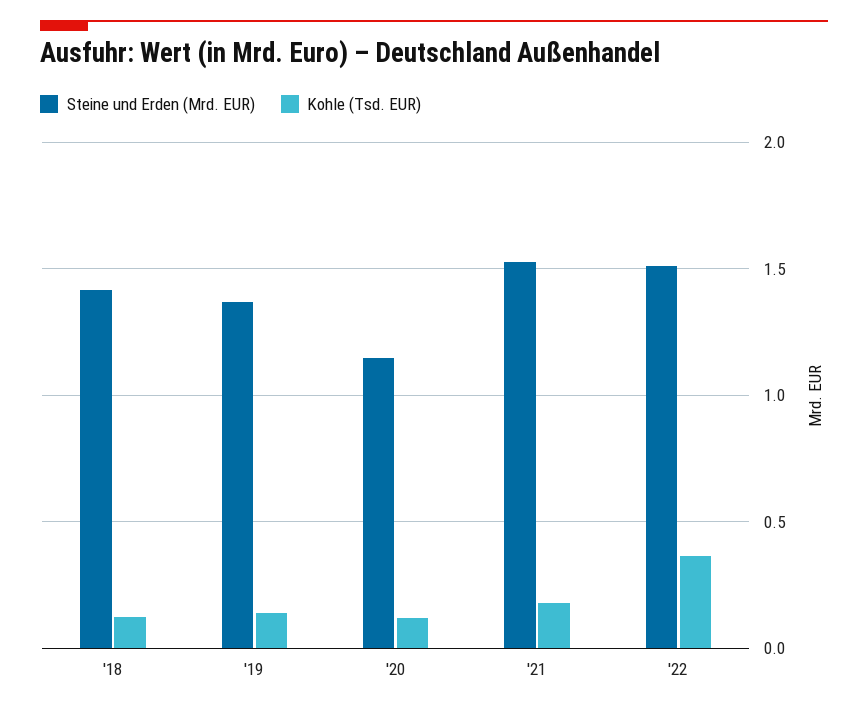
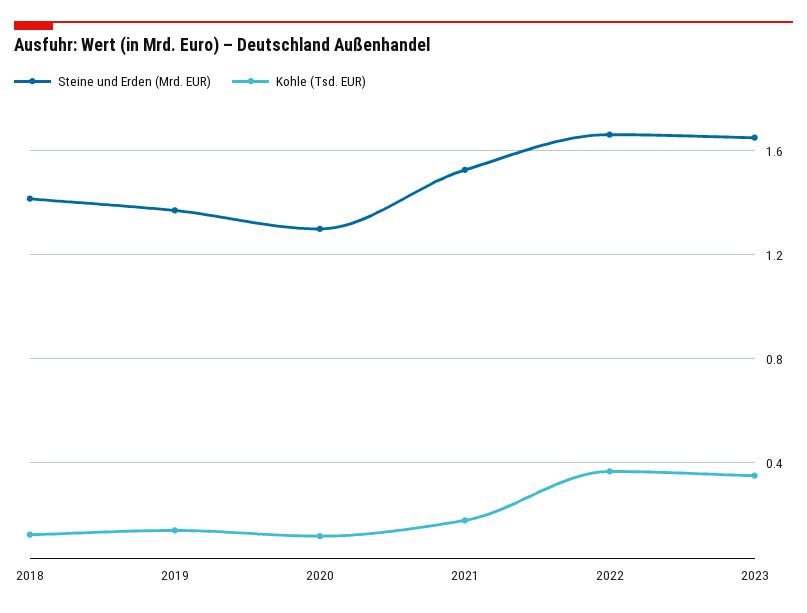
Steine und Erden (Mrd. EUR), '20: 1.15 -> 1.3
Steine und Erden (Mrd. EUR), '22: 1.5 -> 1.65
Steine und Erden (Mrd. EUR), 2023: none -> 1.65
Kohle (Tsd. EUR), 2023: none -> 0.35

